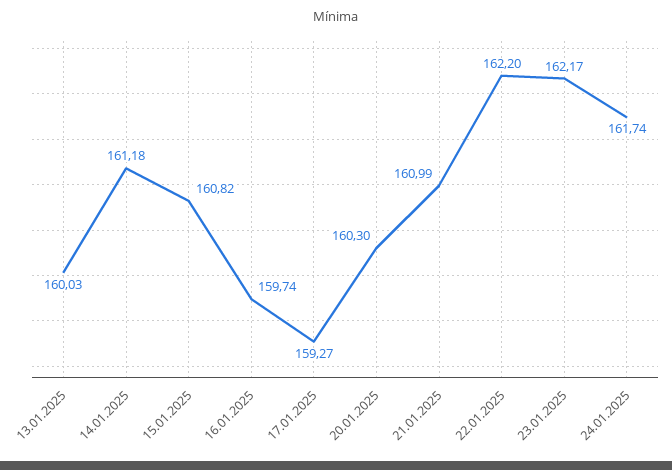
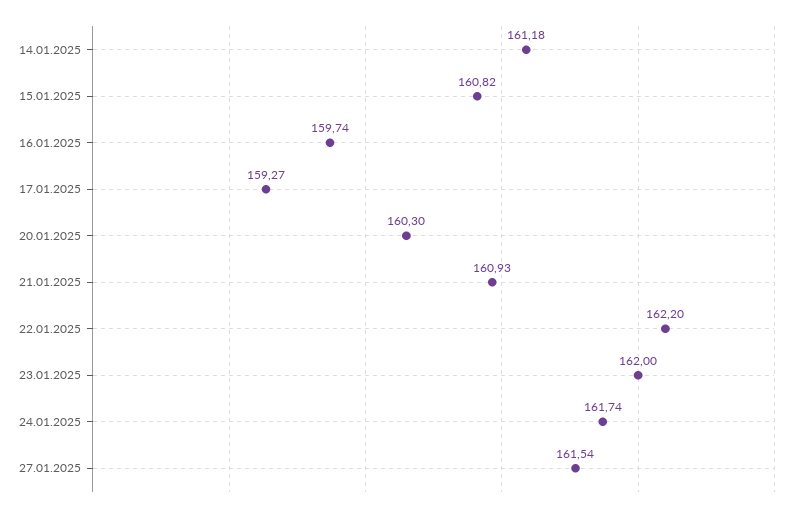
13.01.2025: 160.03 -> none
21.01.2025: 160.99 -> 160.93
23.01.2025: 162.17 -> 162
27.01.2025: none -> 161.54

